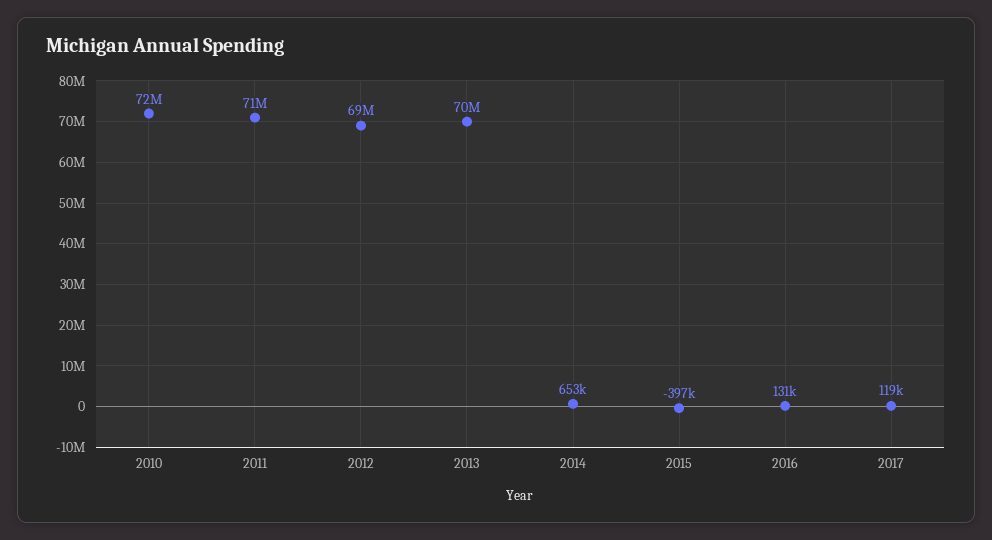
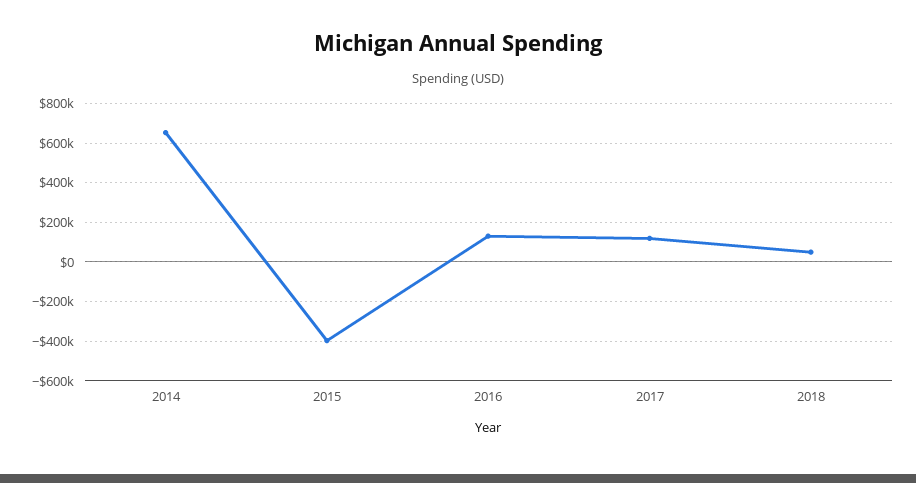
2010: 72000000 -> none
2011: 71000000 -> none
2012: 69000000 -> none
2013: 70000000 -> none
2018: none -> 50000

